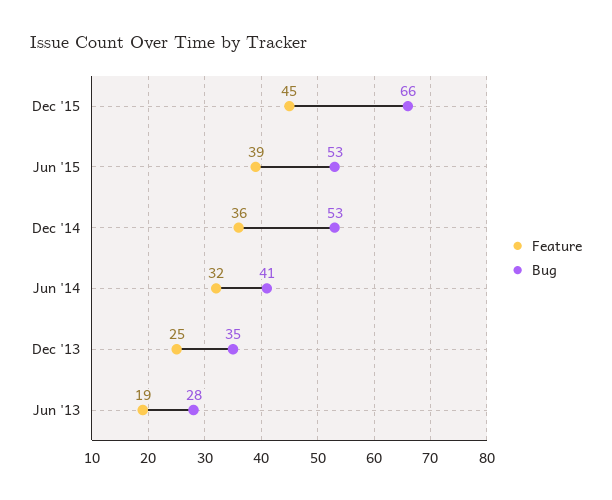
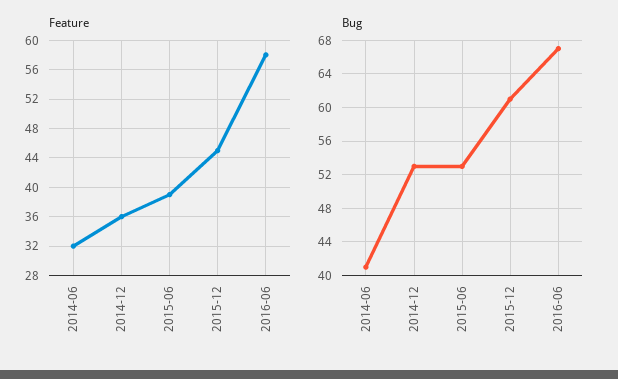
Bug, Dec '15: 66 -> 61
Feature, Dec '13: 25 -> none
Bug, Dec '13: 35 -> none
Feature, Jun '13: 19 -> none
Bug, Jun '13: 28 -> none
Feature, 2016-06: none -> 58
Bug, 2016-06: none -> 67

